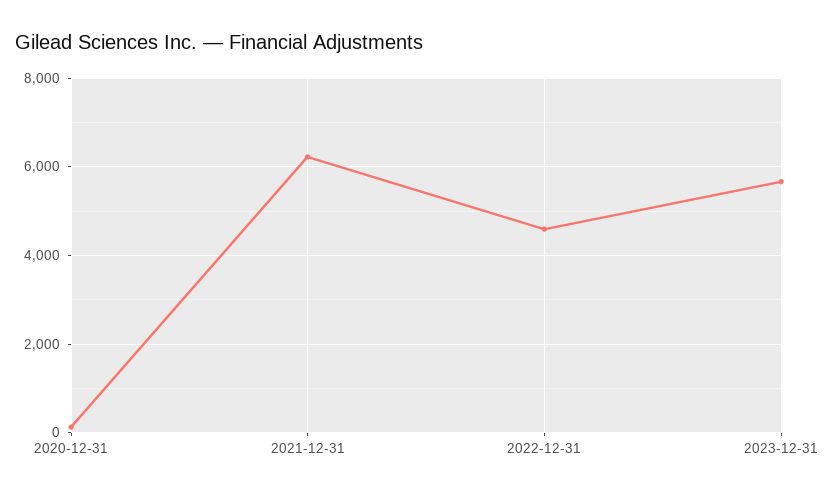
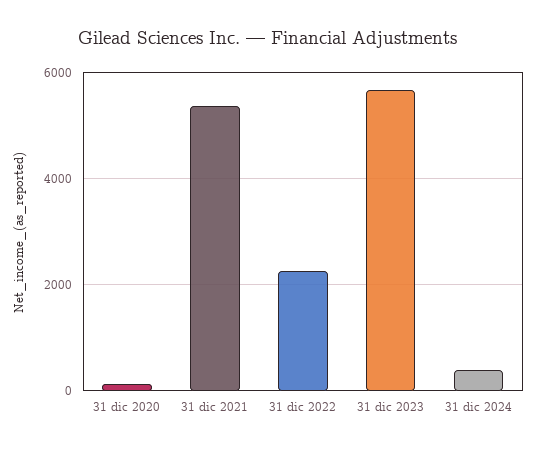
2021-12-31: 6200 -> 5400
2022-12-31: 4600 -> 2200
31 dic 2024: none -> 400

